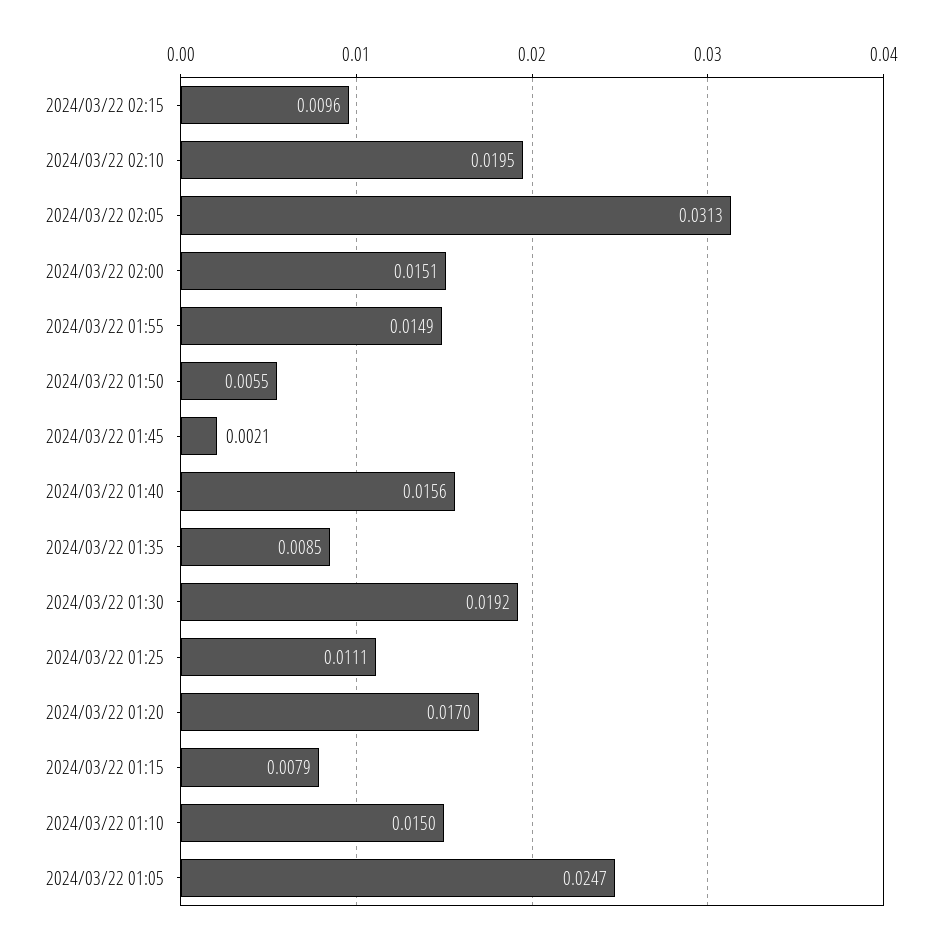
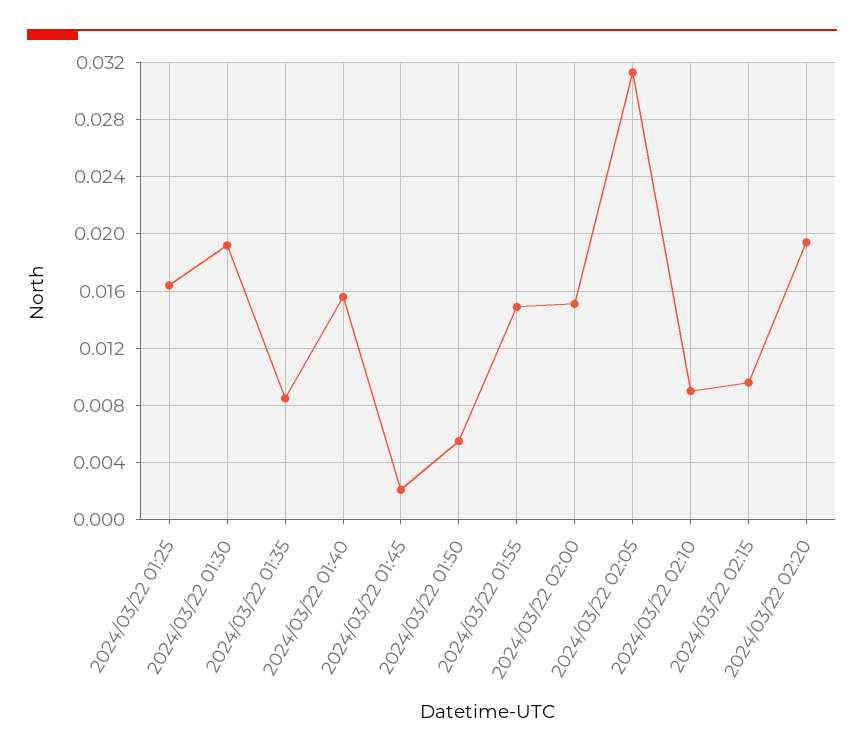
2024/03/22 02:10: 0.0195 -> 0.009
2024/03/22 01:25: 0.0111 -> 0.0165
2024/03/22 01:20: 0.017 -> none
2024/03/22 01:15: 0.0079 -> none
2024/03/22 01:10: 0.015 -> none
2024/03/22 01:05: 0.0247 -> none
2024/03/22 02:20: none -> 0.0195

